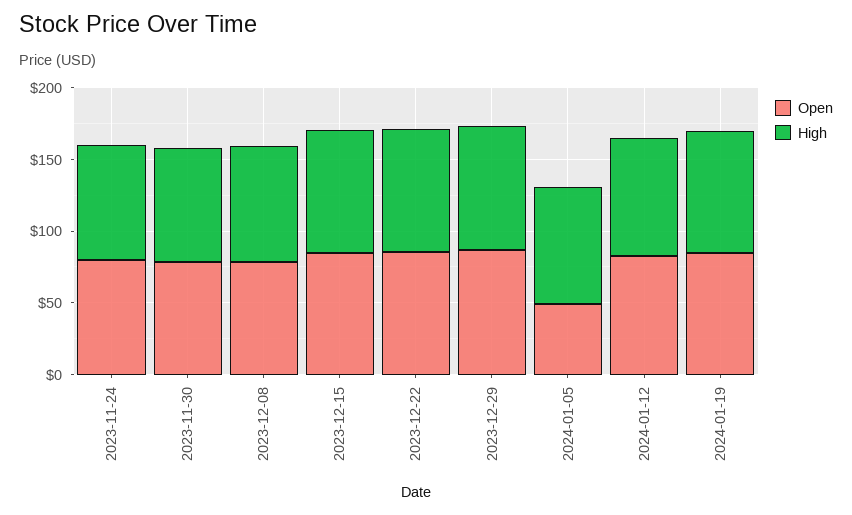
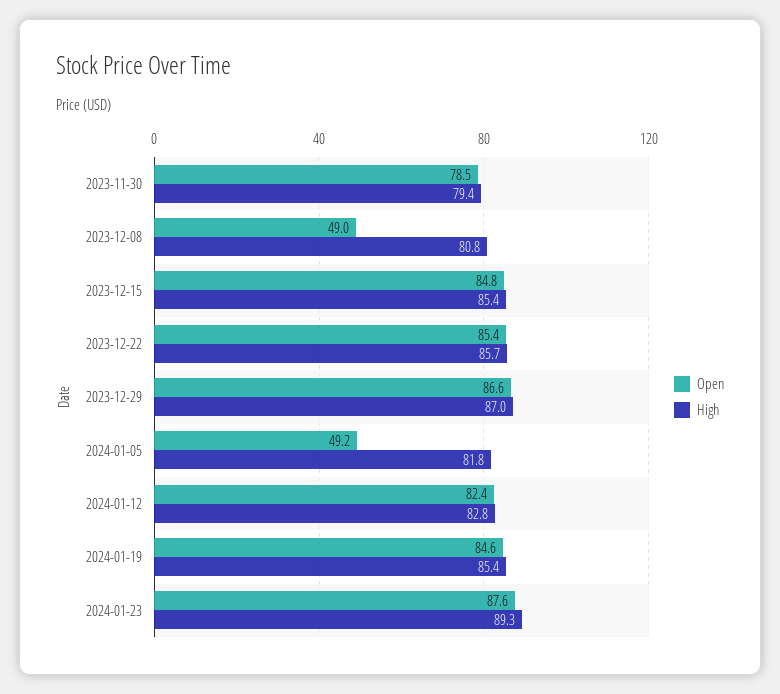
Open, 2023-11-24: 80 -> none
High, 2023-11-24: 80 -> none
Open, 2023-12-08: 80 -> 49
Open, 2024-01-23: none -> 87.6
High, 2024-01-23: none -> 89.3

